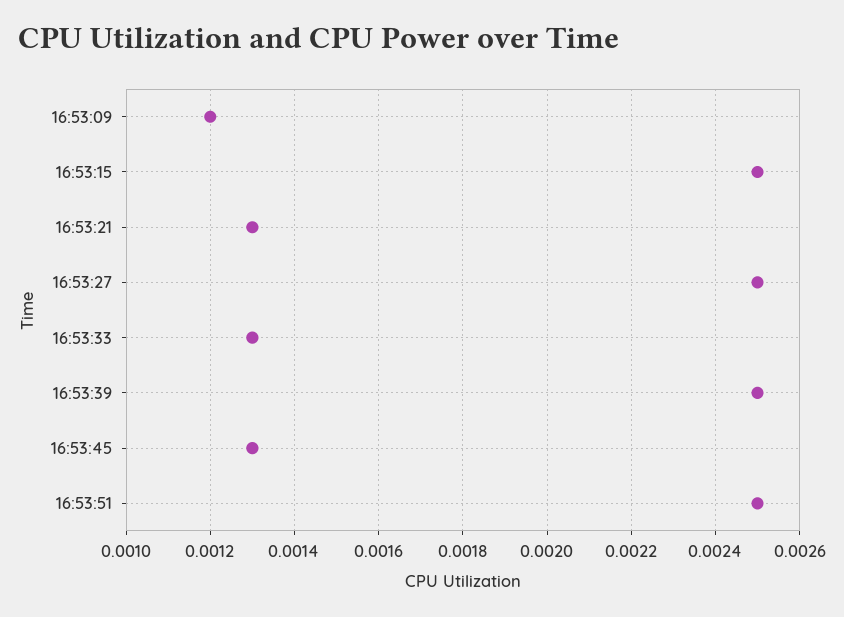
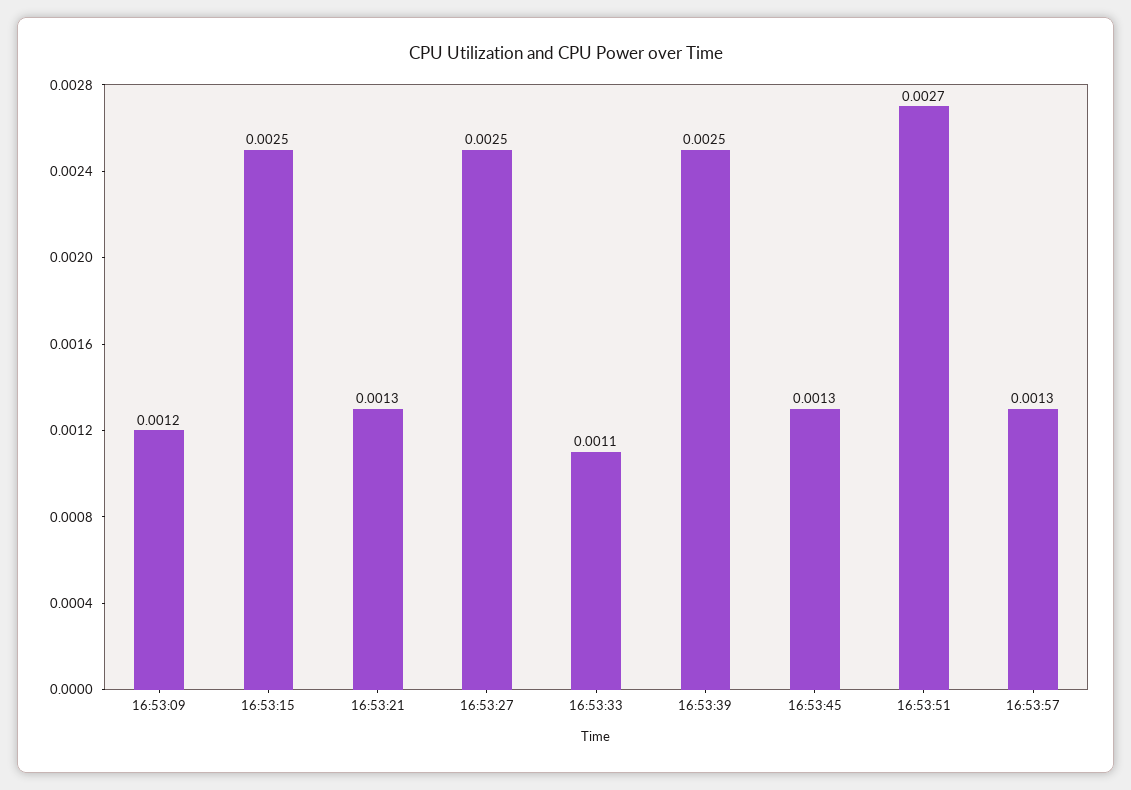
16:53:33: 0.0013 -> 0.0011
16:53:51: 0.0025 -> 0.0027
16:53:57: none -> 0.0013

